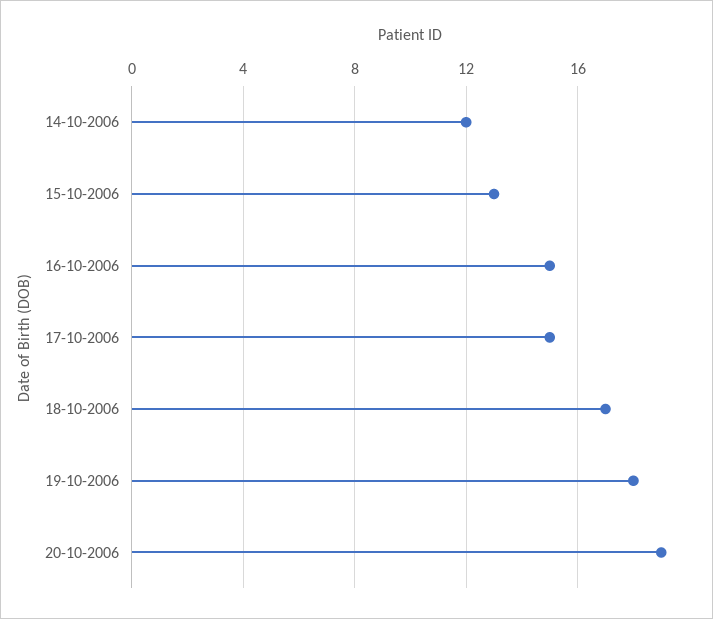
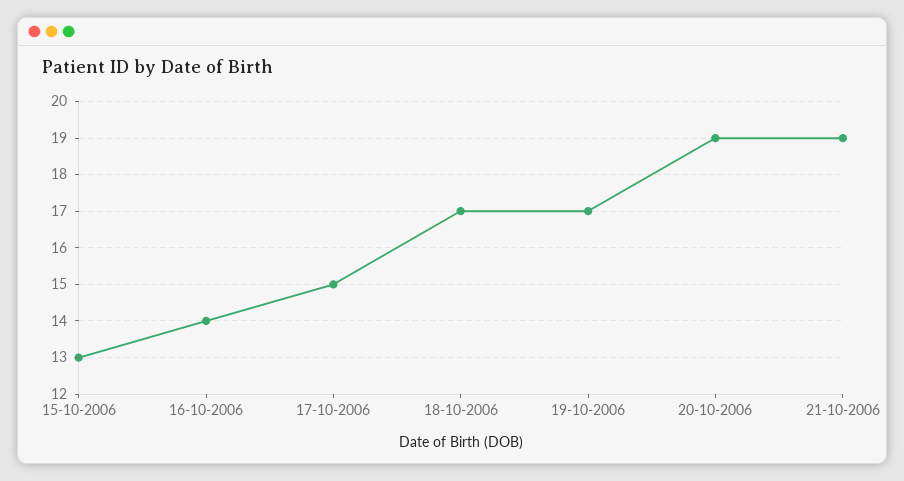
14-10-2006: 12 -> none
16-10-2006: 15 -> 14
19-10-2006: 18 -> 17
21-10-2006: none -> 19

